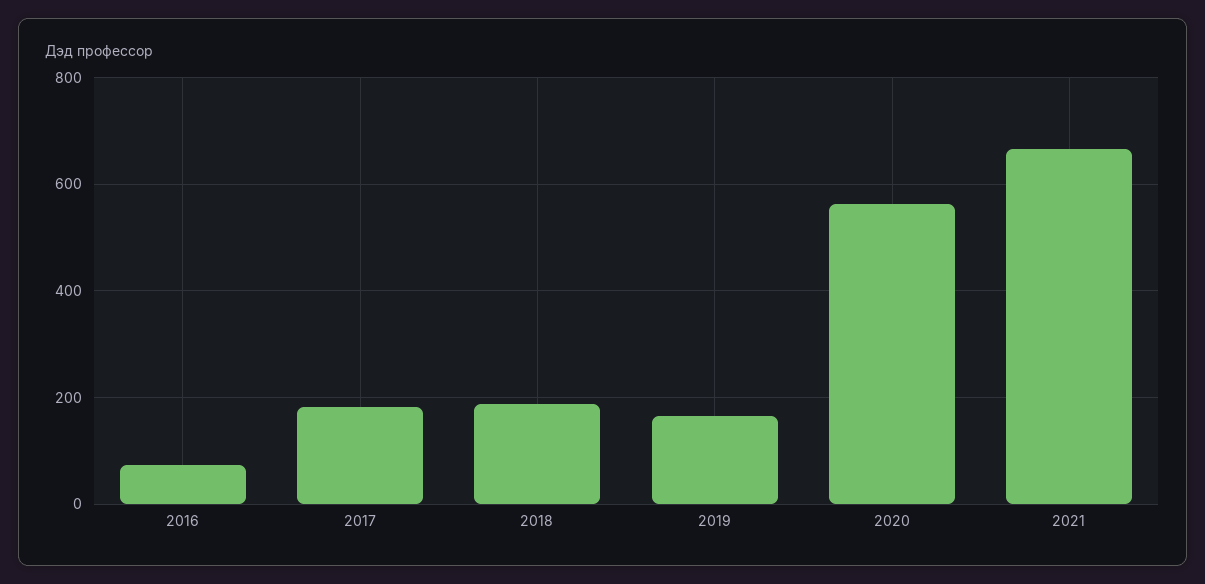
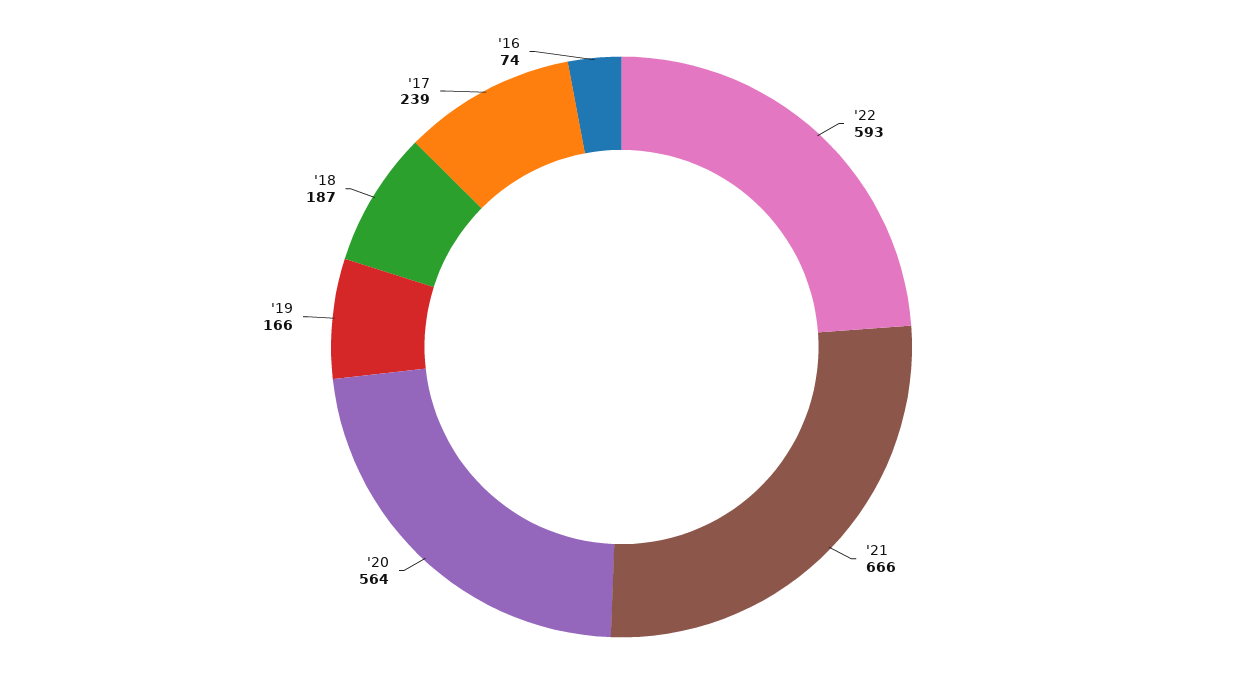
2017: 180 -> 239
'22: none -> 593

